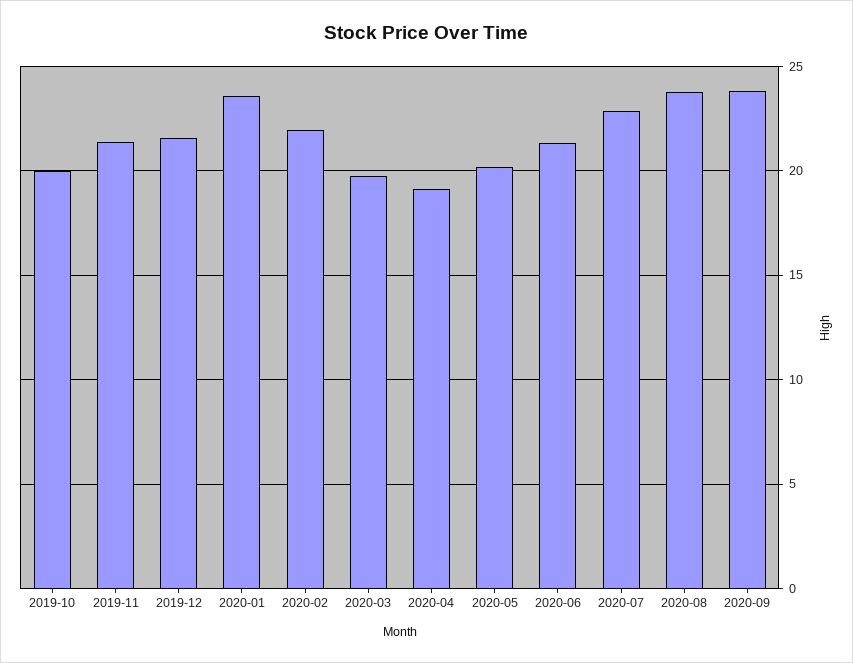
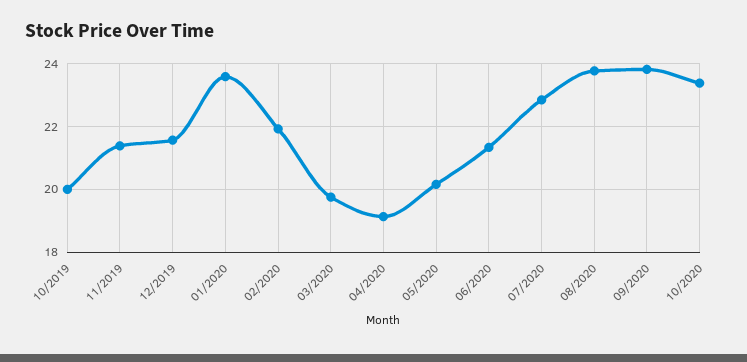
10/2020: none -> 23.4

